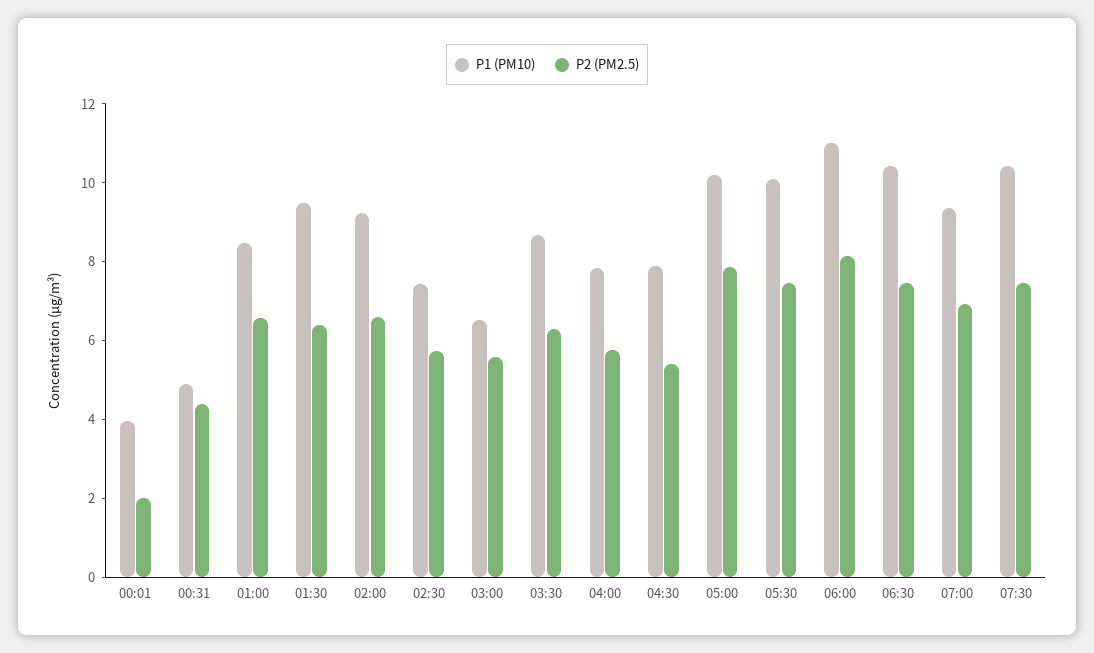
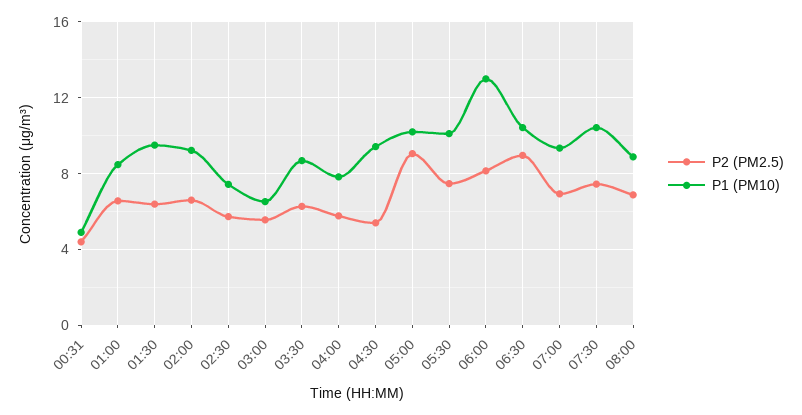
P1 (PM10), 00:01: 4 -> none
P2 (PM2.5), 00:01: 2 -> none
P1 (PM10), 04:30: 8 -> 9.5
P2 (PM2.5), 05:00: 8 -> 9
P1 (PM10), 06:00: 11 -> 13
P2 (PM2.5), 06:30: 7.5 -> 9
P2 (PM2.5), 08:00: none -> 7
P1 (PM10), 08:00: none -> 9

